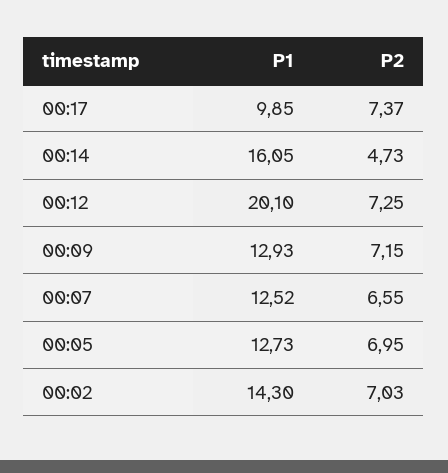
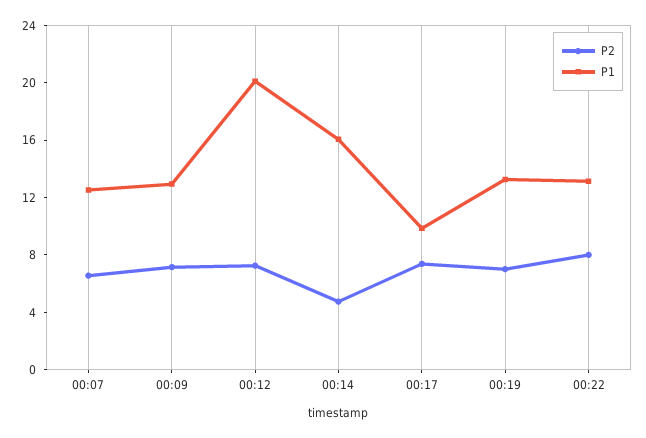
P1, 00:05: 12.73 -> none
P2, 00:05: 6.95 -> none
P1, 00:02: 14.3 -> none
P2, 00:02: 7.03 -> none
P2, 00:19: none -> 7
P1, 00:19: none -> 13
P2, 00:22: none -> 8
P1, 00:22: none -> 13

